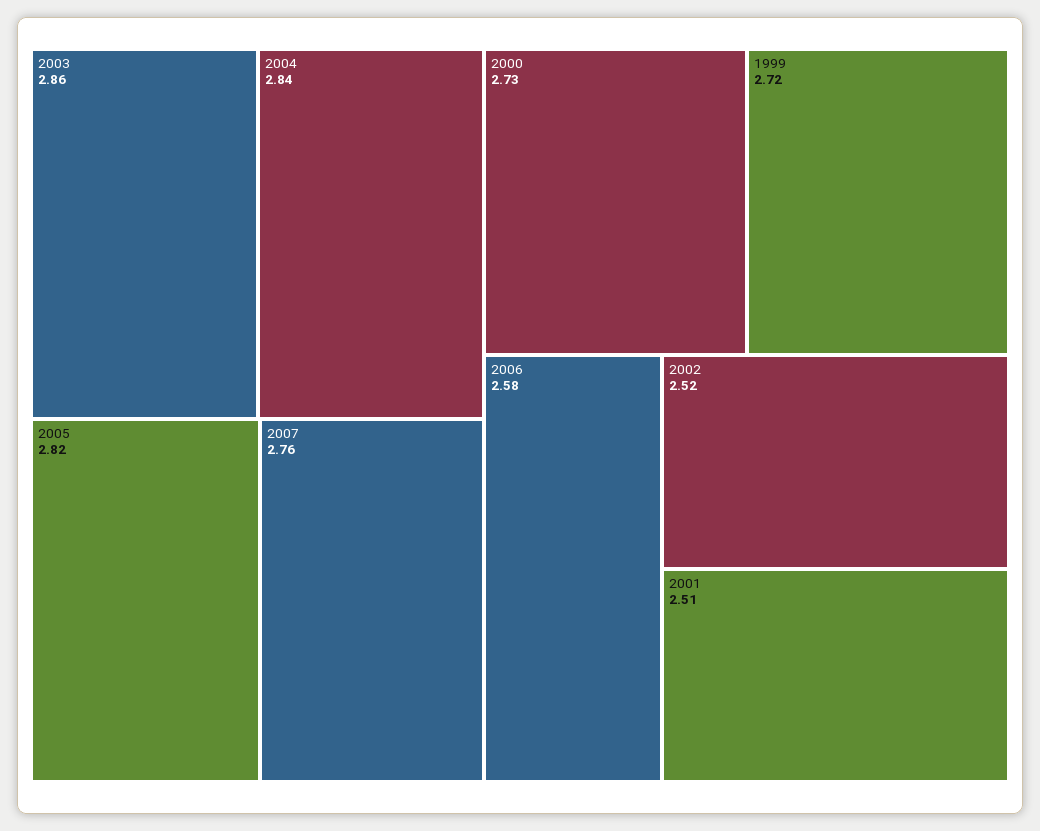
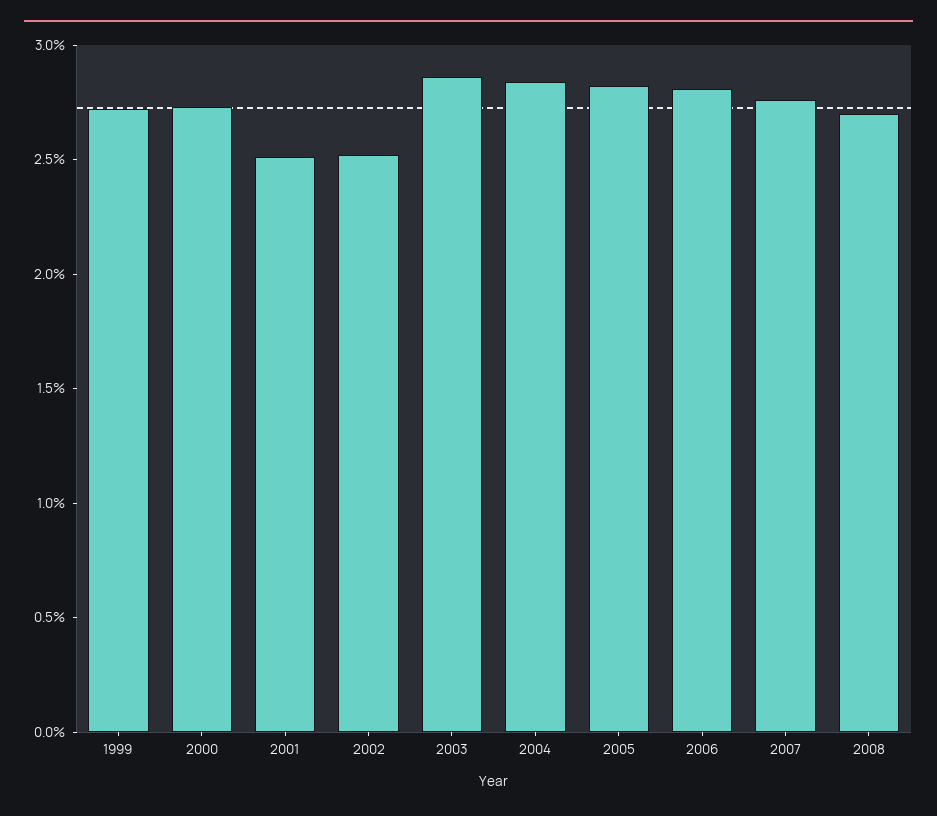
2006: 2.58 -> 2.8
2008: none -> 2.7

